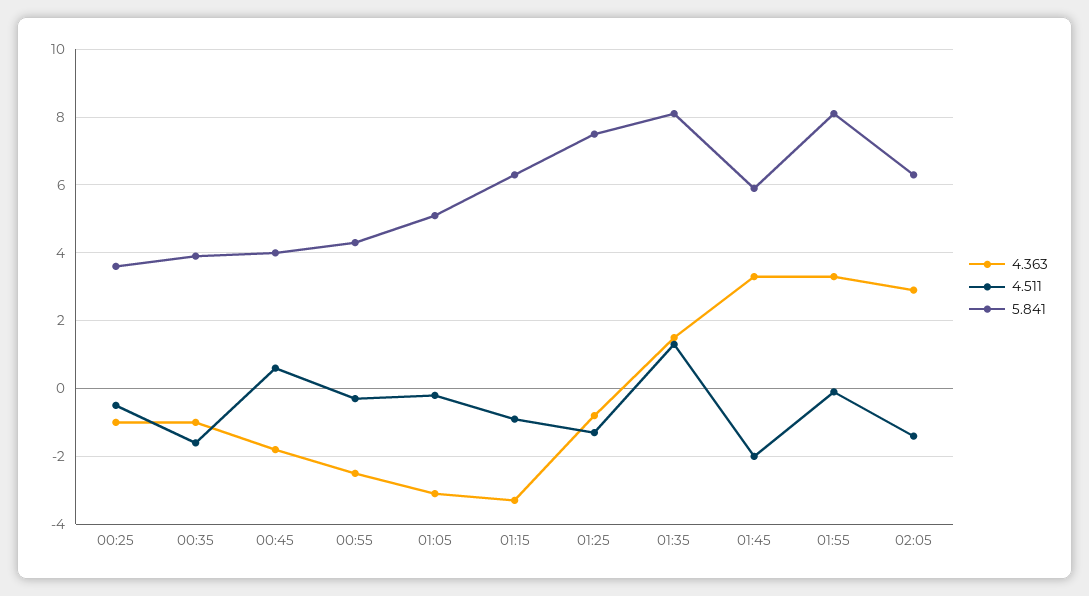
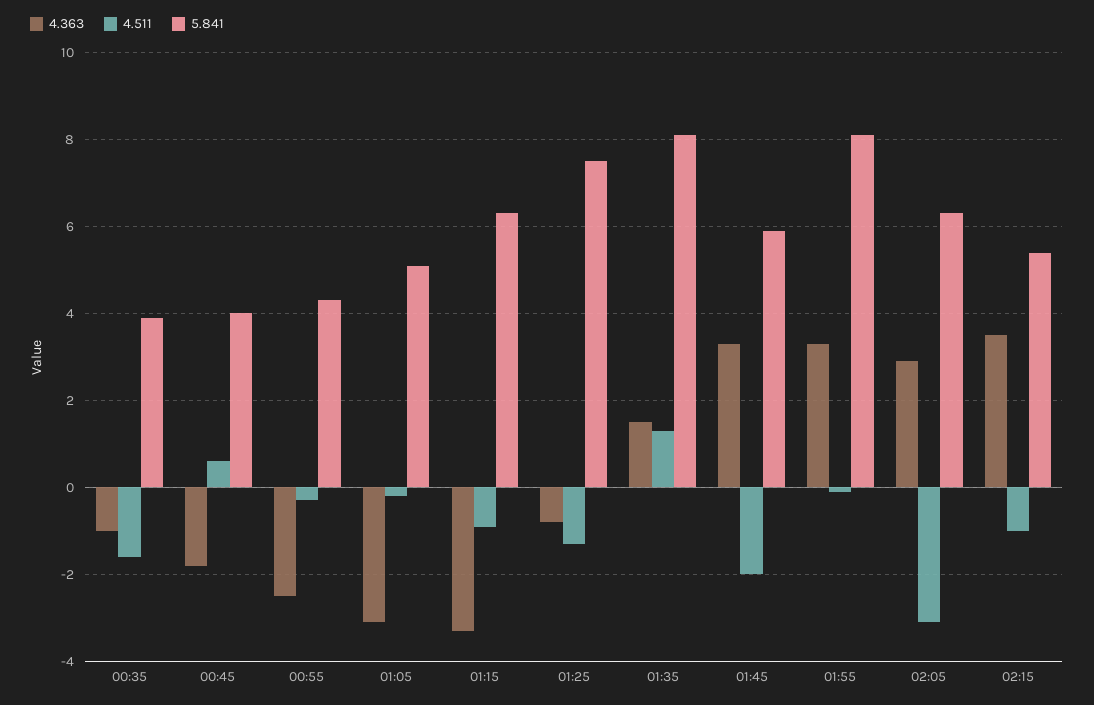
4.363, 00:25: -1 -> none
4.511, 00:25: -0.5 -> none
5.841, 00:25: 3.5 -> none
4.511, 02:05: -1.5 -> -3
4.363, 02:15: none -> 3.5
4.511, 02:15: none -> -1
5.841, 02:15: none -> 5.5

